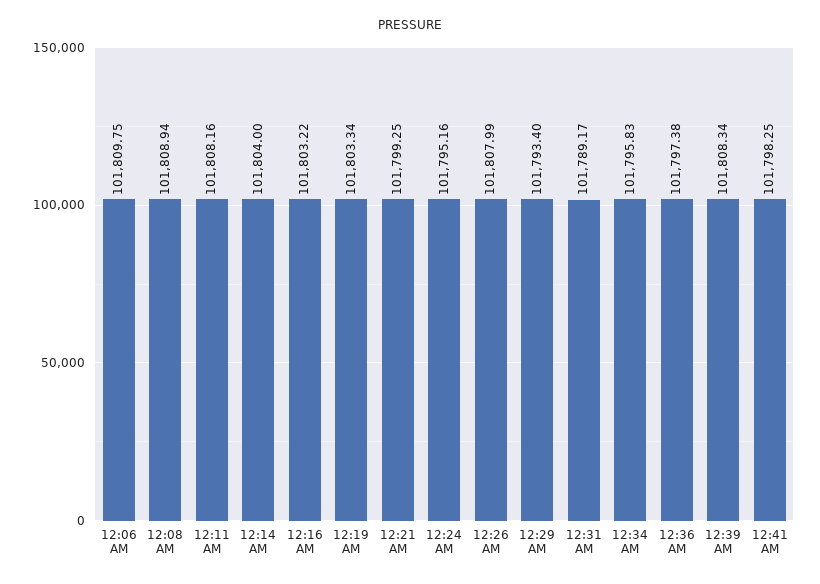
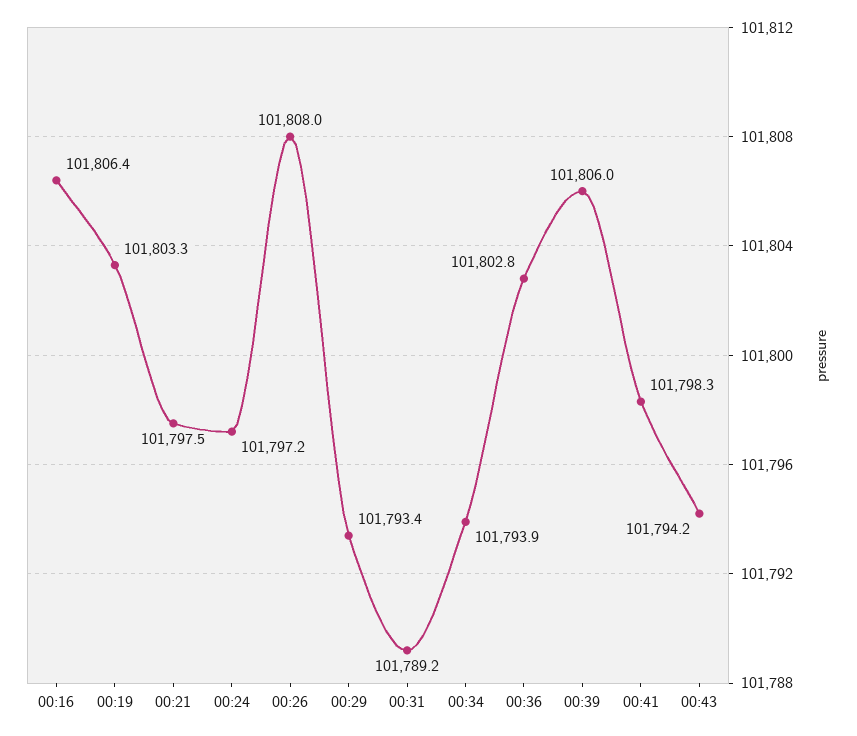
12:06 AM: 101809.75 -> none
12:08 AM: 101808.94 -> none
12:11 AM: 101808.16 -> none
12:14 AM: 101804 -> none
12:16 AM: 101803.22 -> 101806.4
12:21 AM: 101799.25 -> 101797.5
12:24 AM: 101795.16 -> 101797.2
12:34 AM: 101795.83 -> 101793.9
12:36 AM: 101797.38 -> 101802.8
12:39 AM: 101808.34 -> 101806
00:43: none -> 101794.2

